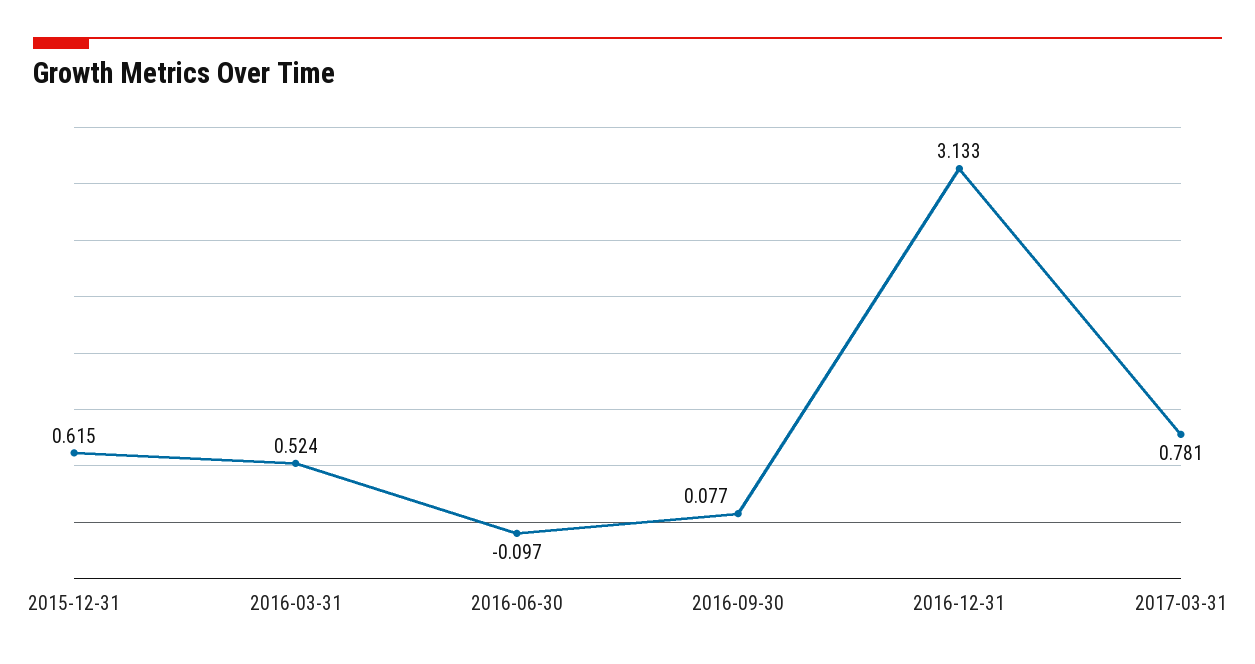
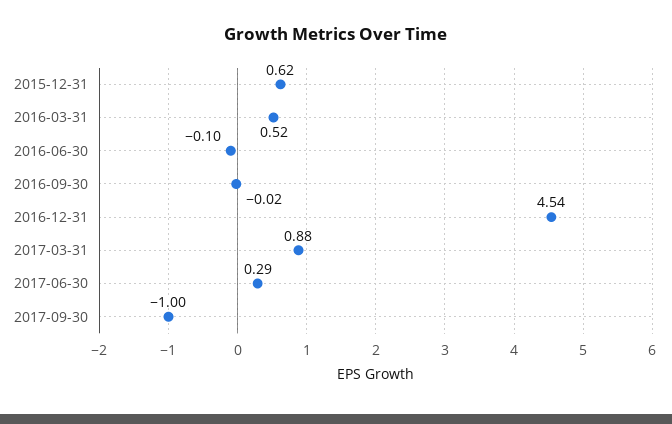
2016-09-30: 0.077 -> -0.02
2016-12-31: 3.133 -> 4.54
2017-03-31: 0.781 -> 0.88
2017-06-30: none -> 0.29
2017-09-30: none -> -1

